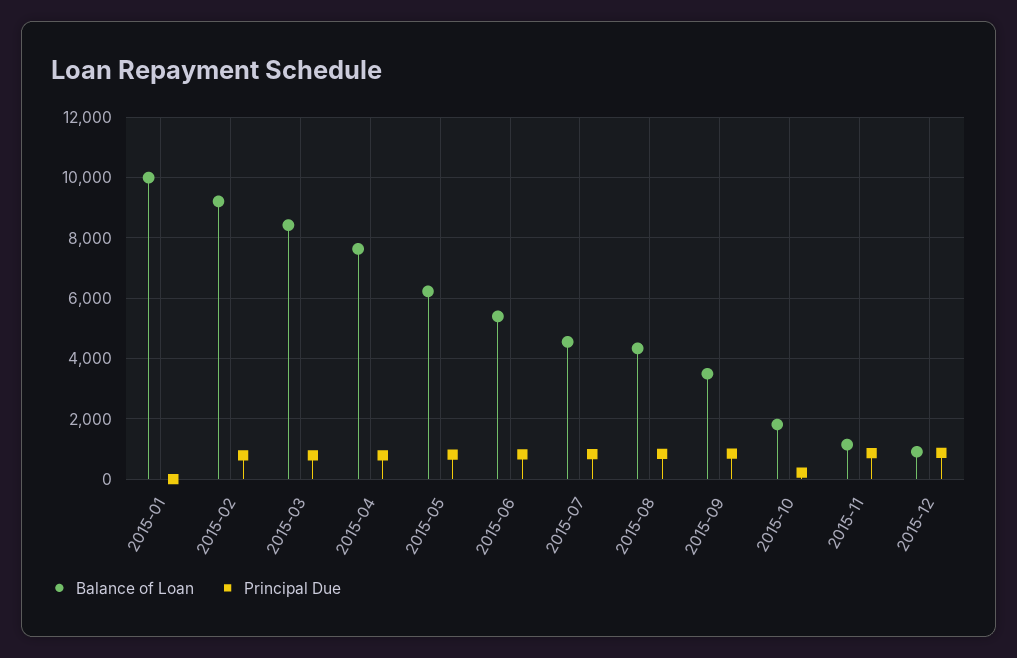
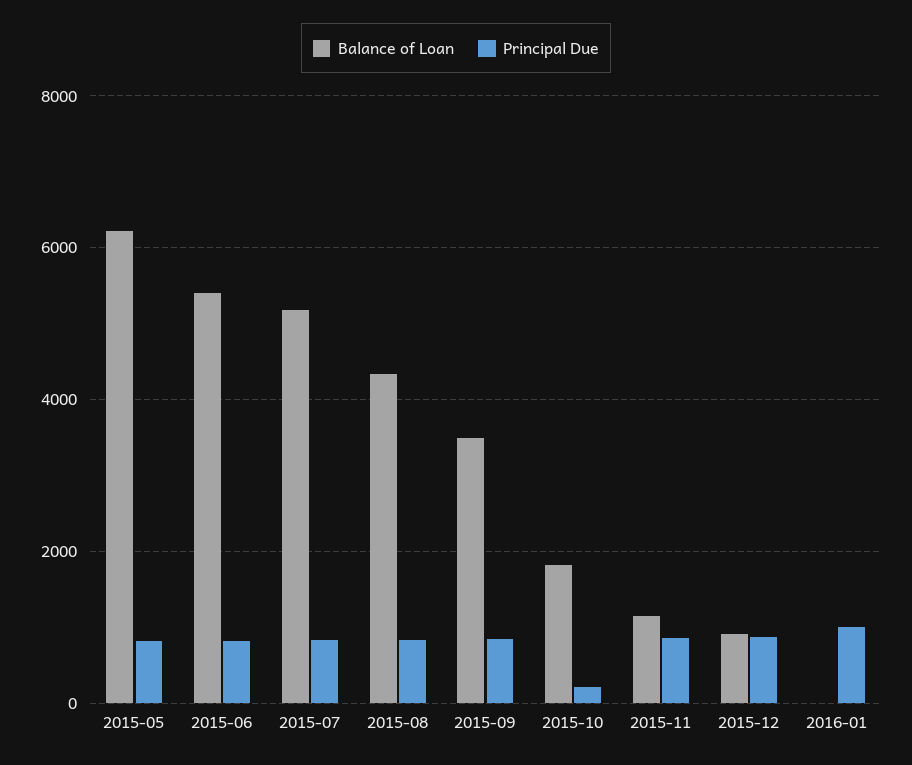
Balance of Loan, 2015-01: 10000 -> none
Principal Due, 2015-01: 0 -> none
Balance of Loan, 2015-02: 9200 -> none
Principal Due, 2015-02: 800 -> none
Balance of Loan, 2015-03: 8400 -> none
Principal Due, 2015-03: 800 -> none
Balance of Loan, 2015-04: 7600 -> none
Principal Due, 2015-04: 800 -> none
Balance of Loan, 2015-07: 4600 -> 5200
Balance of Loan, 2016-01: none -> 0
Principal Due, 2016-01: none -> 1000

